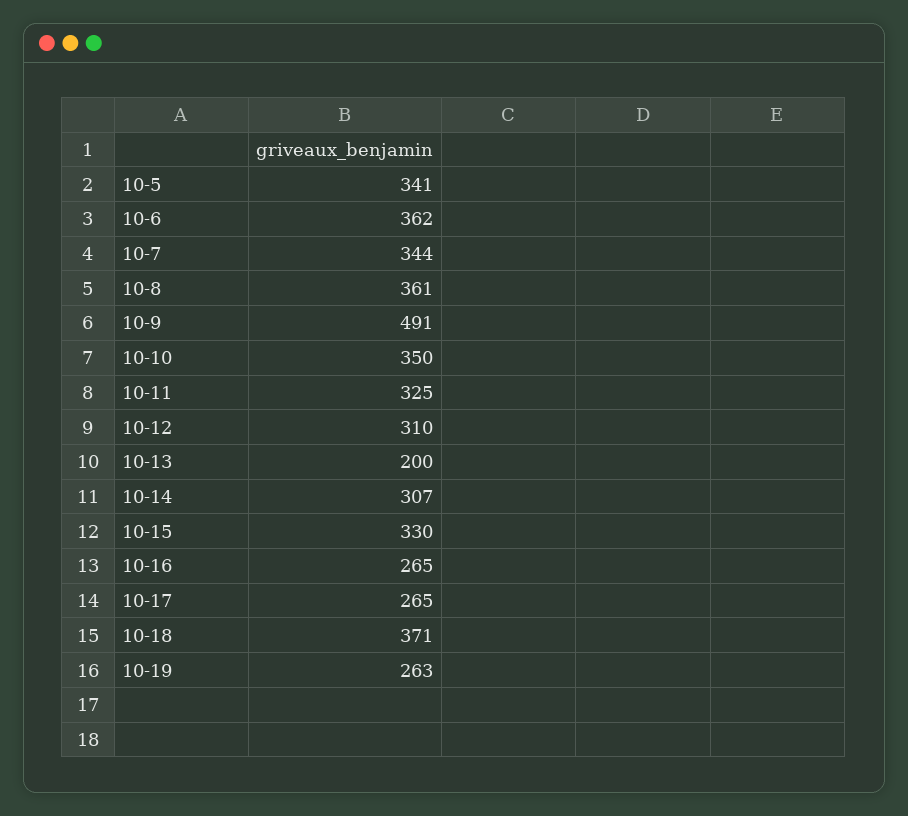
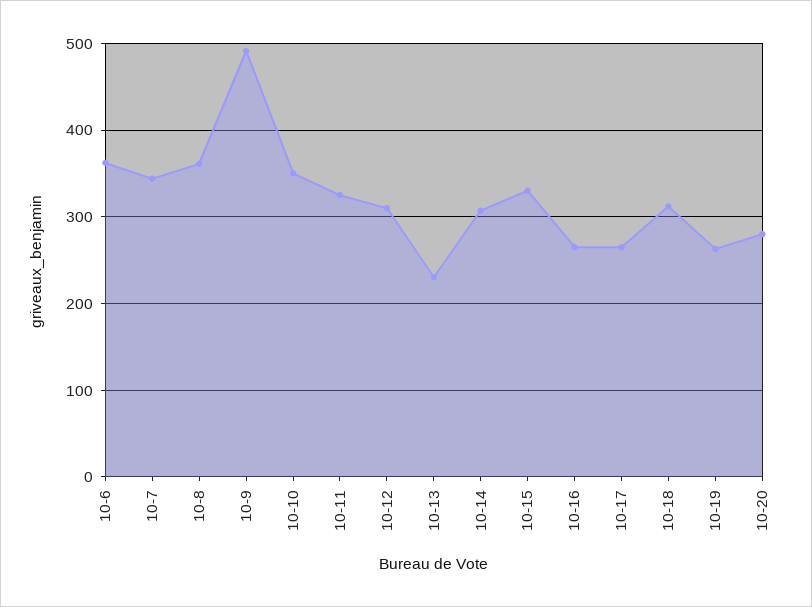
10-5: 341 -> none
10-13: 200 -> 230
10-18: 371 -> 310
10-20: none -> 280

